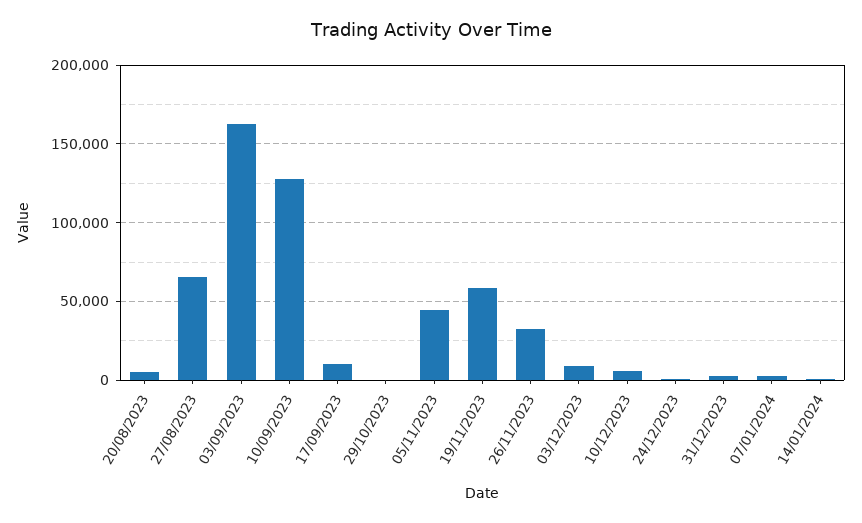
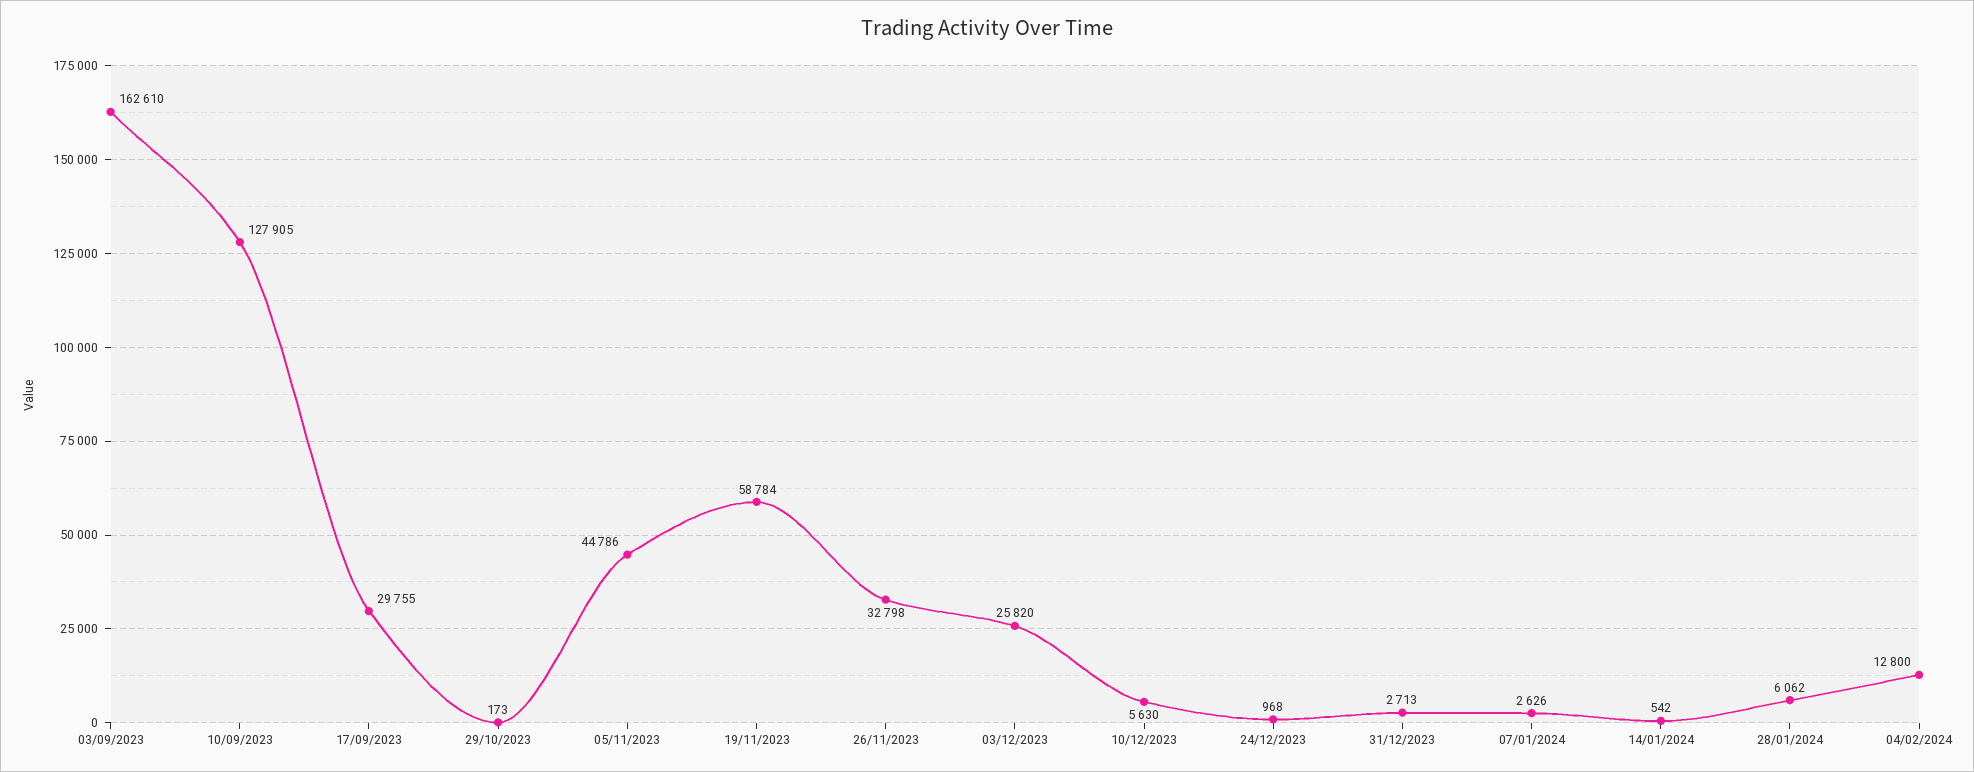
20/08/2023: 5000 -> none
27/08/2023: 65000 -> none
17/09/2023: 10000 -> 29755
03/12/2023: 10000 -> 25820
28/01/2024: none -> 6062
04/02/2024: none -> 12800

